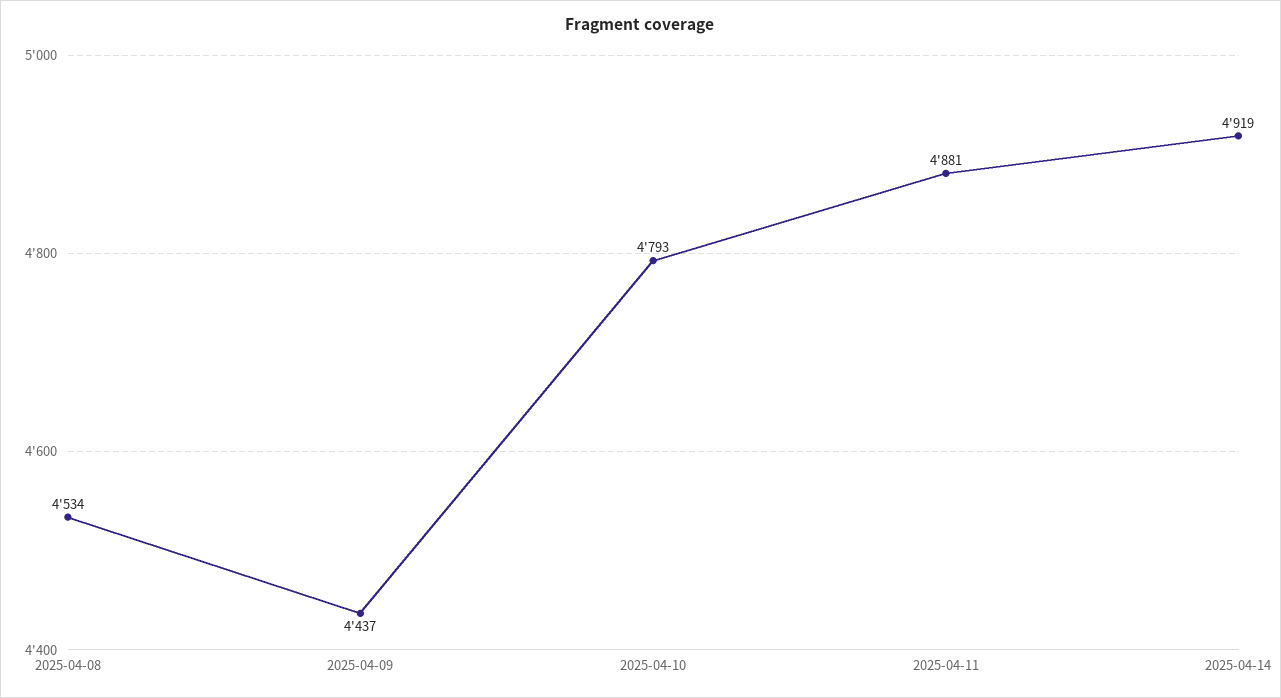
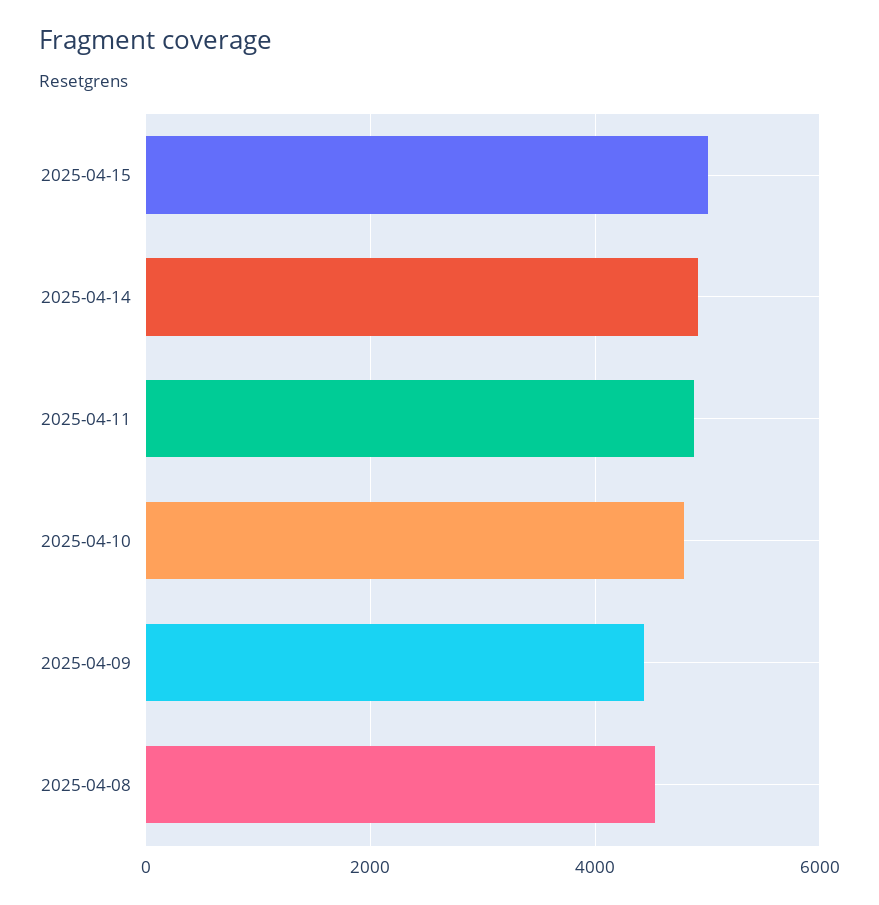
2025-04-15: none -> 5000

